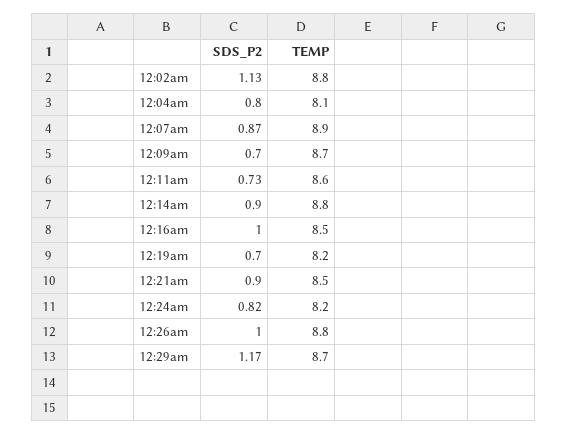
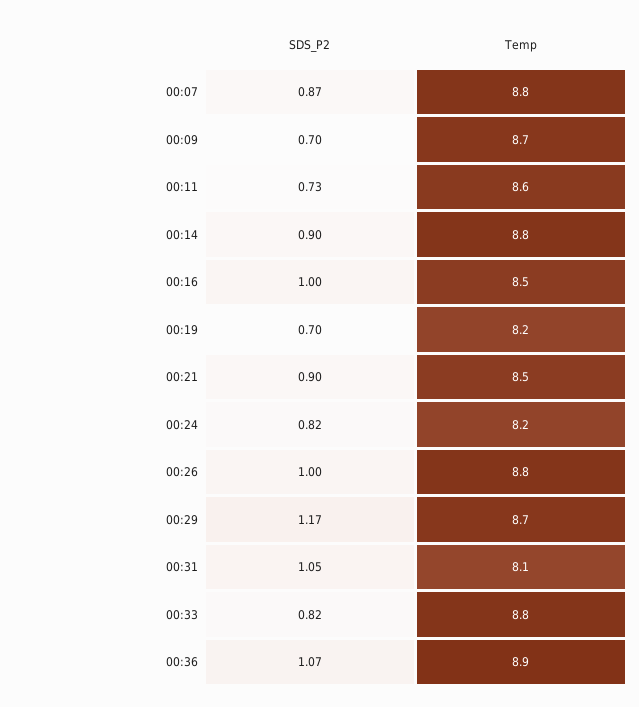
SDS_P2, 12:02am: 1.13 -> none
TEMP, 12:02am: 8.8 -> none
SDS_P2, 12:04am: 0.8 -> none
TEMP, 12:04am: 8.1 -> none
TEMP, 12:07am: 8.9 -> 8.8
SDS_P2, 00:31: none -> 1.05
TEMP, 00:31: none -> 8.1
SDS_P2, 00:33: none -> 0.82
TEMP, 00:33: none -> 8.8
SDS_P2, 00:36: none -> 1.07
TEMP, 00:36: none -> 8.9

